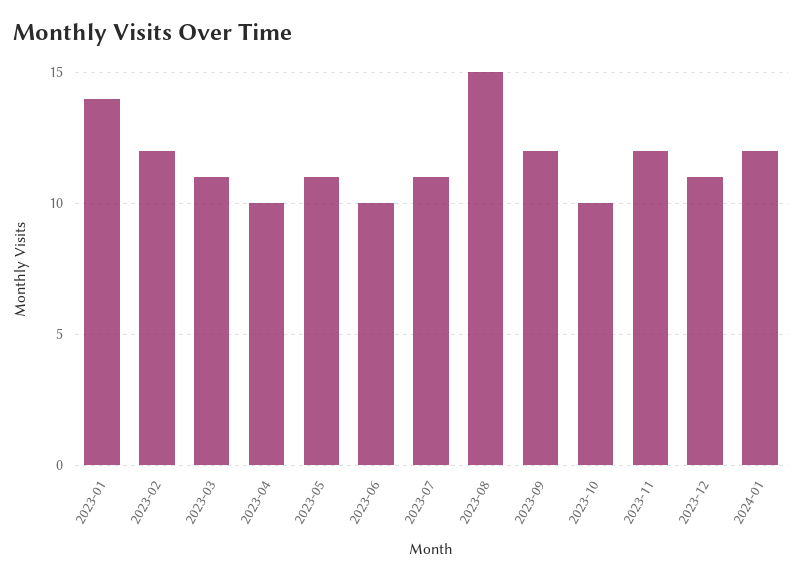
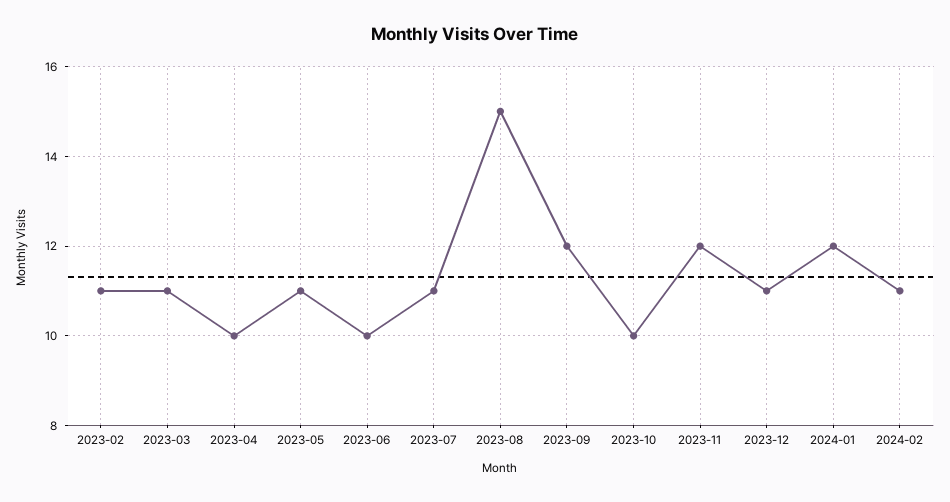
2023-01: 14 -> none
2023-02: 12 -> 11
2024-02: none -> 11

